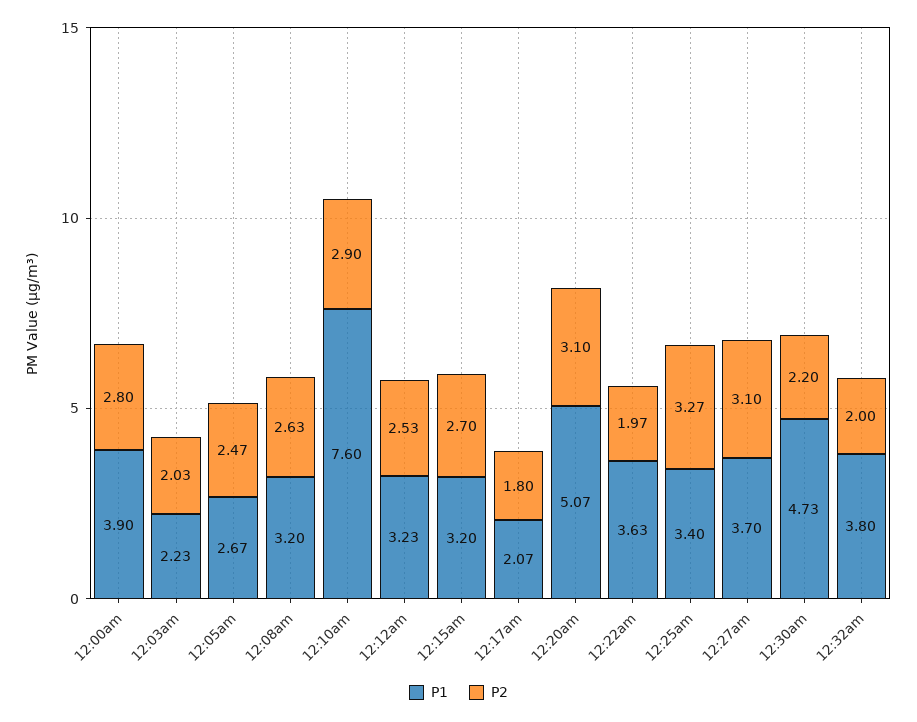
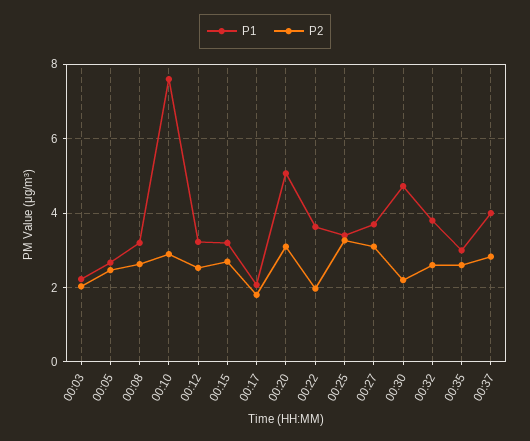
P1, 12:00am: 3.9 -> none
P2, 12:00am: 2.8 -> none
P2, 12:32am: 2 -> 2.6
P1, 00:35: none -> 3
P2, 00:35: none -> 2.6
P1, 00:37: none -> 4
P2, 00:37: none -> 2.8

